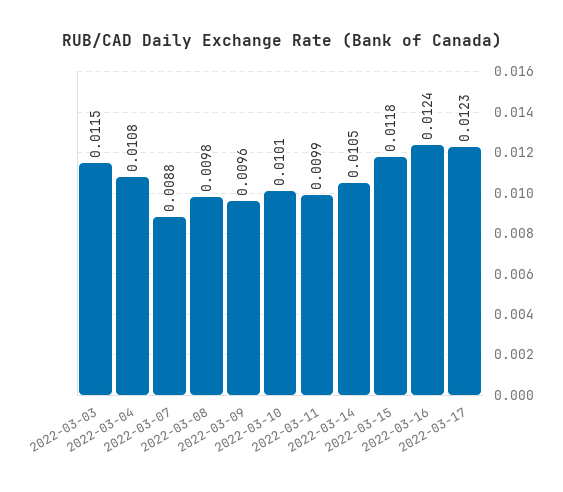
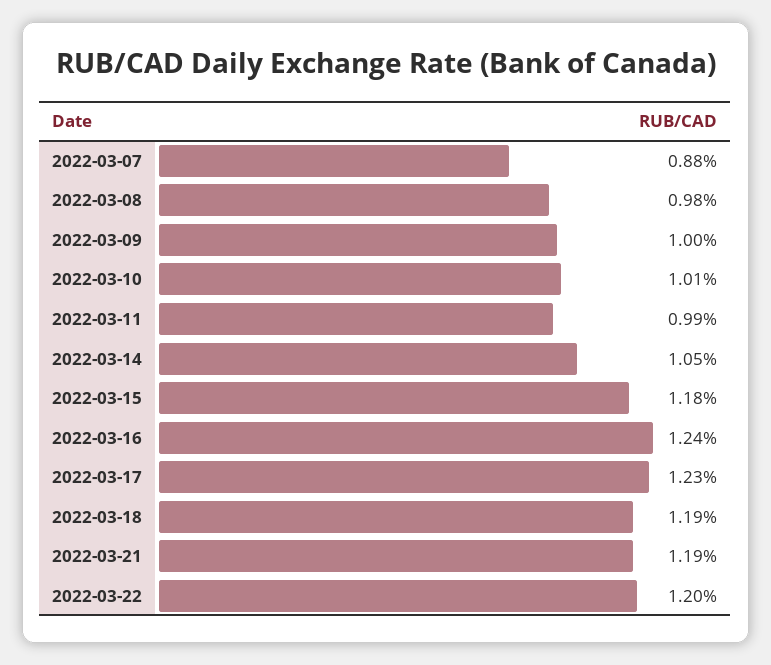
2022-03-03: 0.0115 -> none
2022-03-04: 0.0108 -> none
2022-03-09: 0.0096 -> 0.01
2022-03-18: none -> 0.0119
2022-03-21: none -> 0.0119
2022-03-22: none -> 0.012

